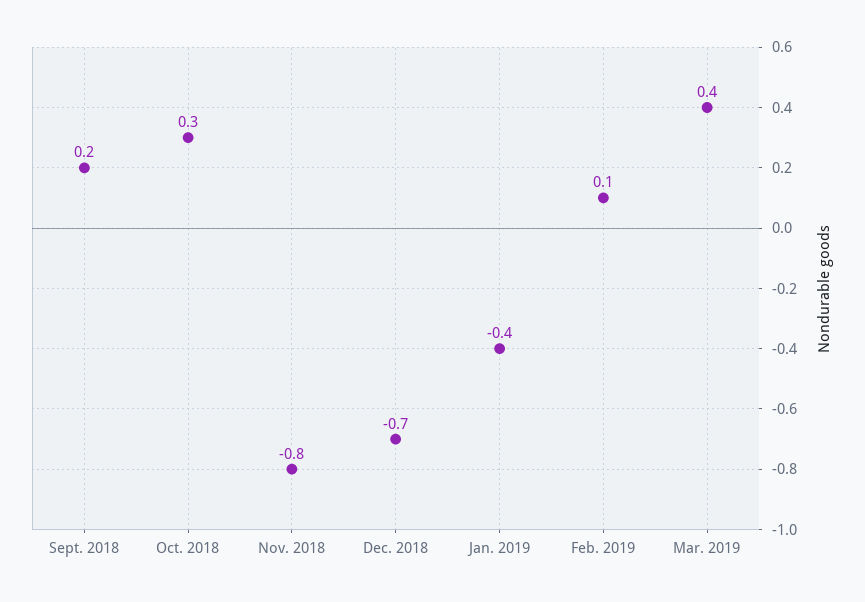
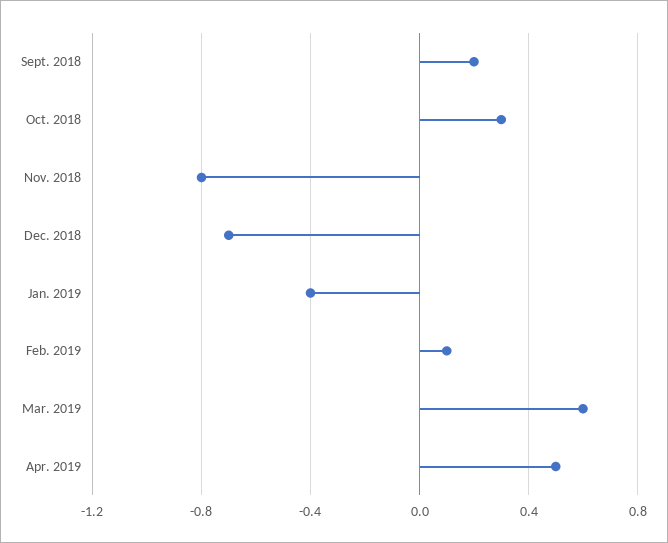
Mar. 2019: 0.4 -> 0.6
Apr. 2019: none -> 0.5

